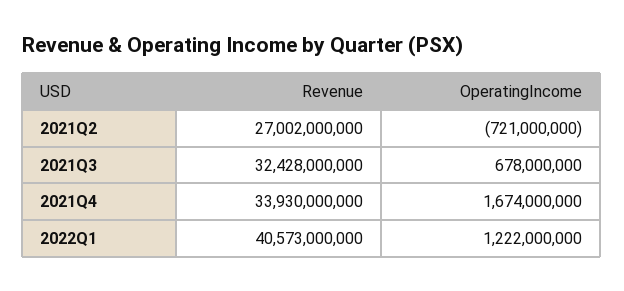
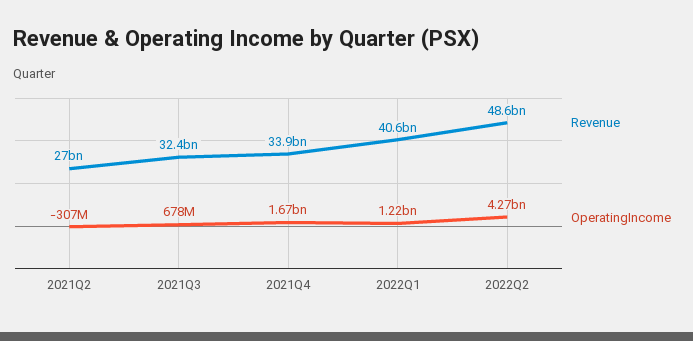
OperatingIncome, 2021Q2: -721000000 -> -307000000
Revenue, 2022Q2: none -> 48600000000
OperatingIncome, 2022Q2: none -> 4270000000

